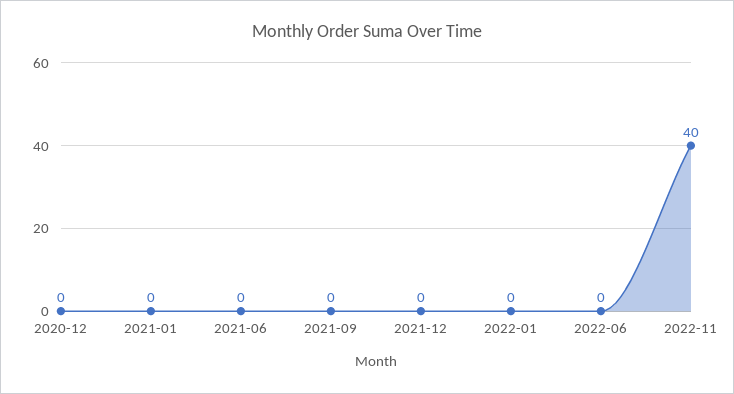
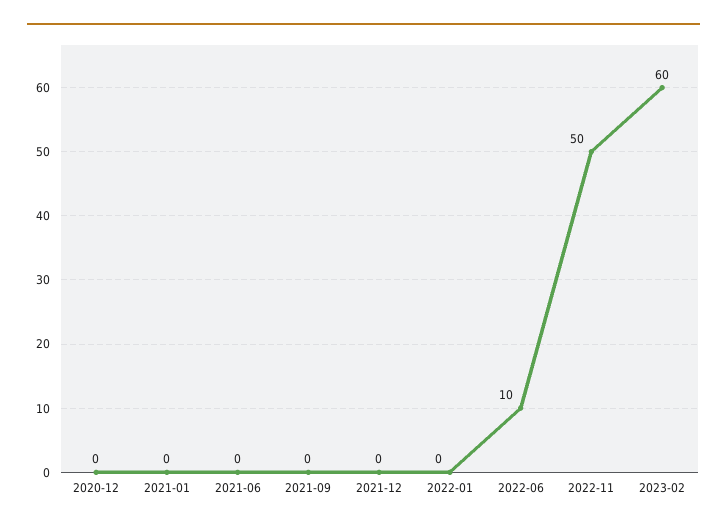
2022-06: 0 -> 10
2022-11: 40 -> 50
2023-02: none -> 60

